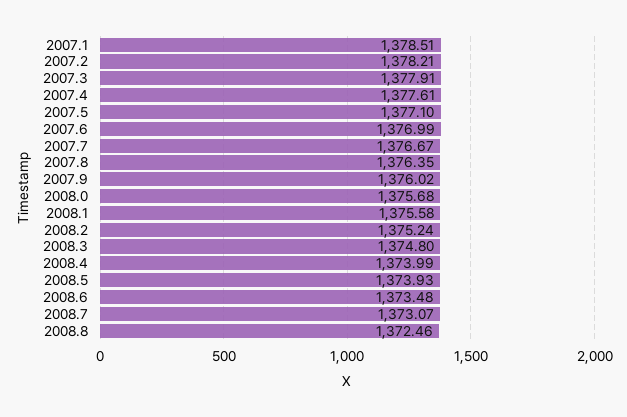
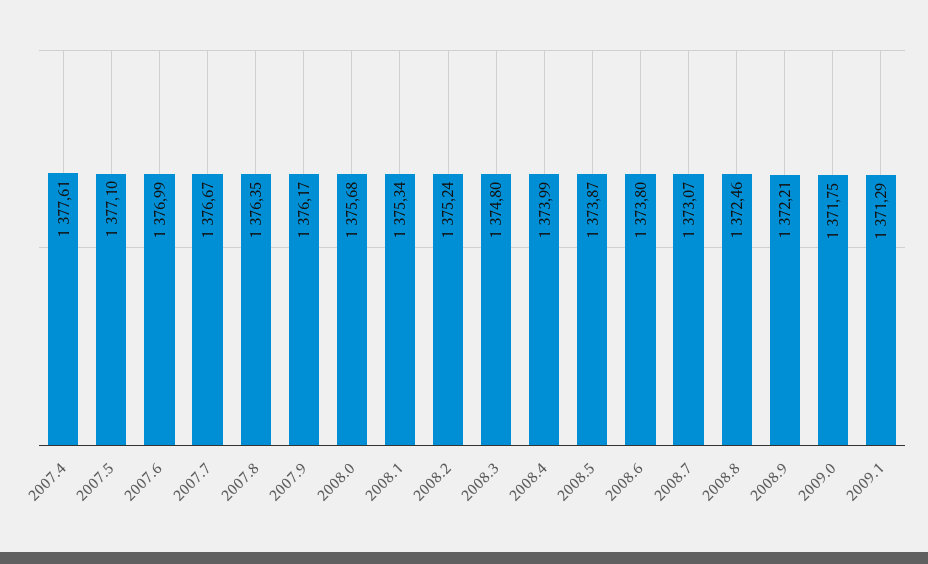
2007.1: 1378.51 -> none
2007.2: 1378.21 -> none
2007.3: 1377.91 -> none
2007.9: 1376.02 -> 1376.17
2008.1: 1375.58 -> 1375.34
2008.5: 1373.93 -> 1373.87
2008.6: 1373.48 -> 1373.8
2008.9: none -> 1372.21
2009.0: none -> 1371.75
2009.1: none -> 1371.29

